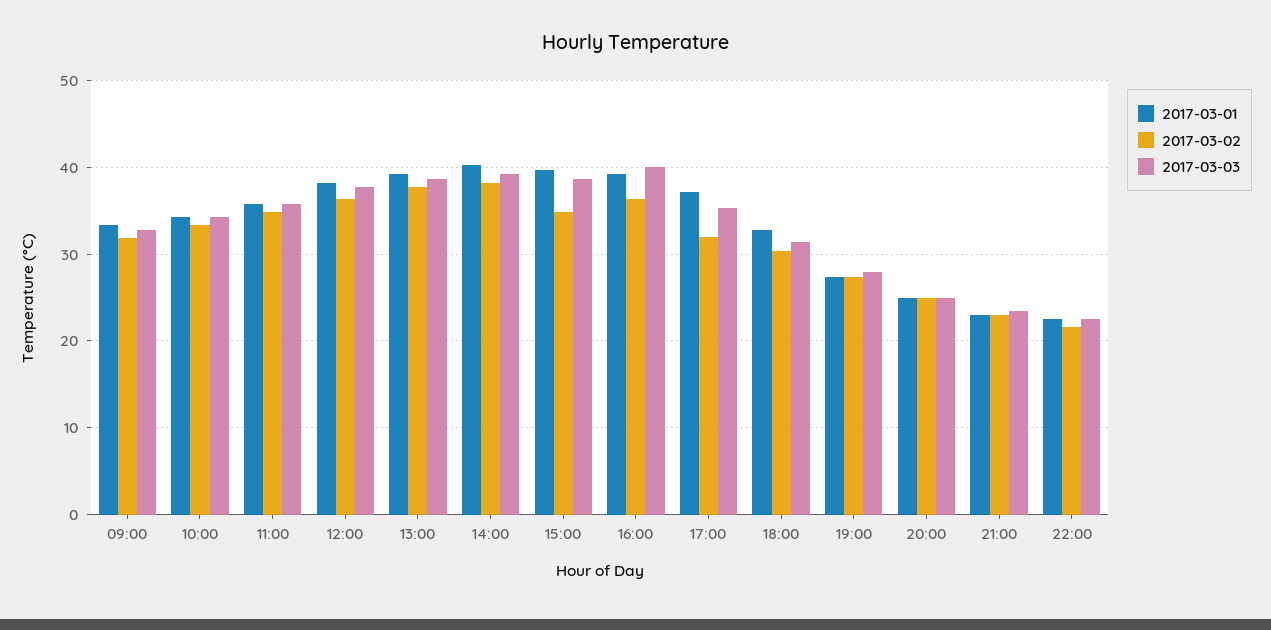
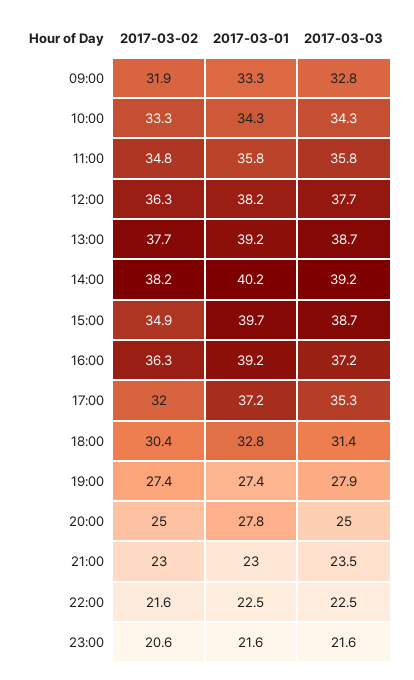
2017-03-03, 16:00: 40 -> 37.2
2017-03-01, 20:00: 25 -> 27.8
2017-03-02, 23:00: none -> 20.6
2017-03-01, 23:00: none -> 21.6
2017-03-03, 23:00: none -> 21.6

